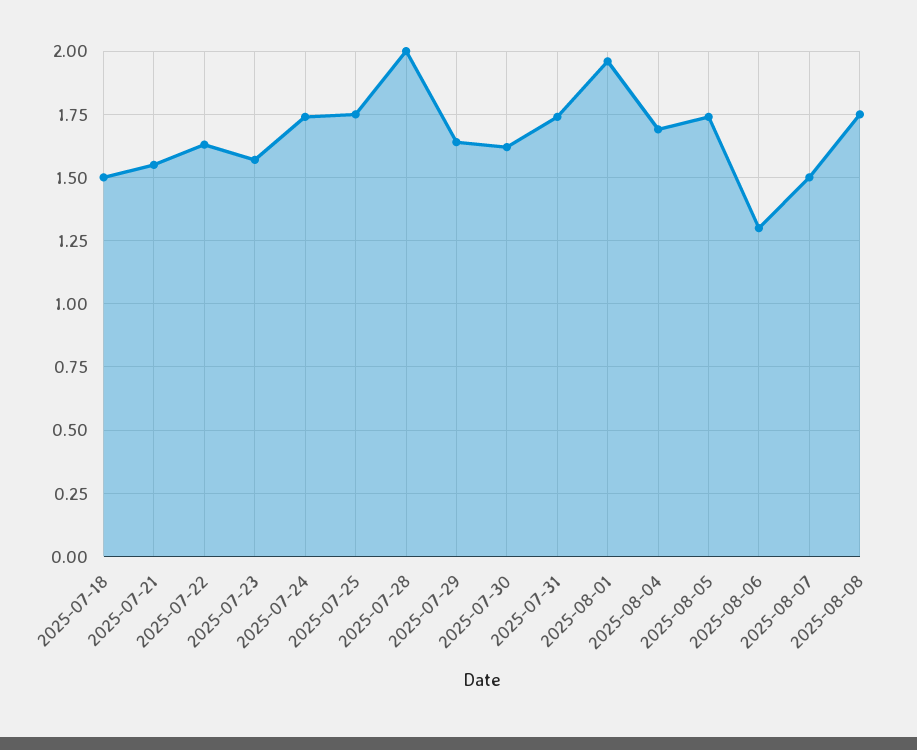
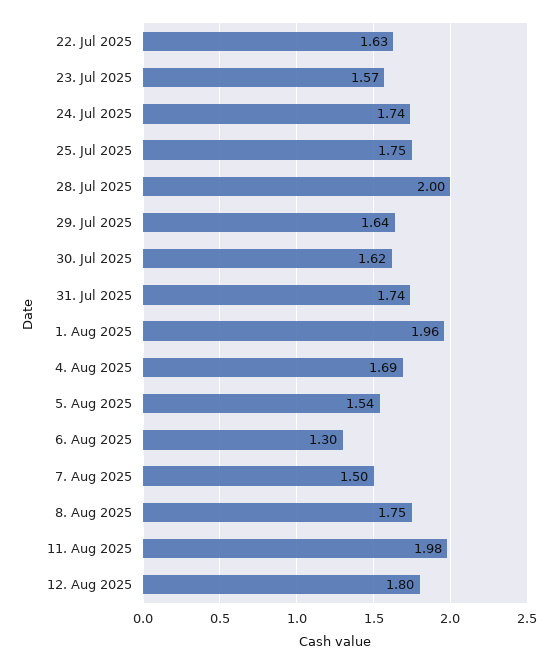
2025-07-18: 1.5 -> none
2025-07-21: 1.55 -> none
2025-08-05: 1.75 -> 1.54
11. Aug 2025: none -> 1.98
12. Aug 2025: none -> 1.8

